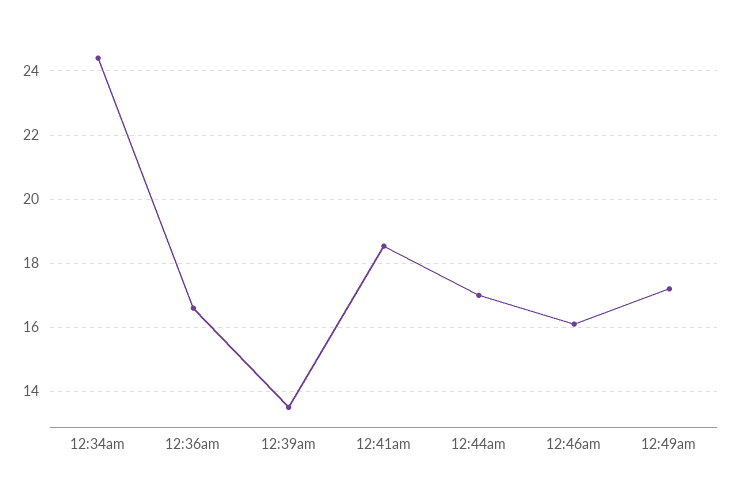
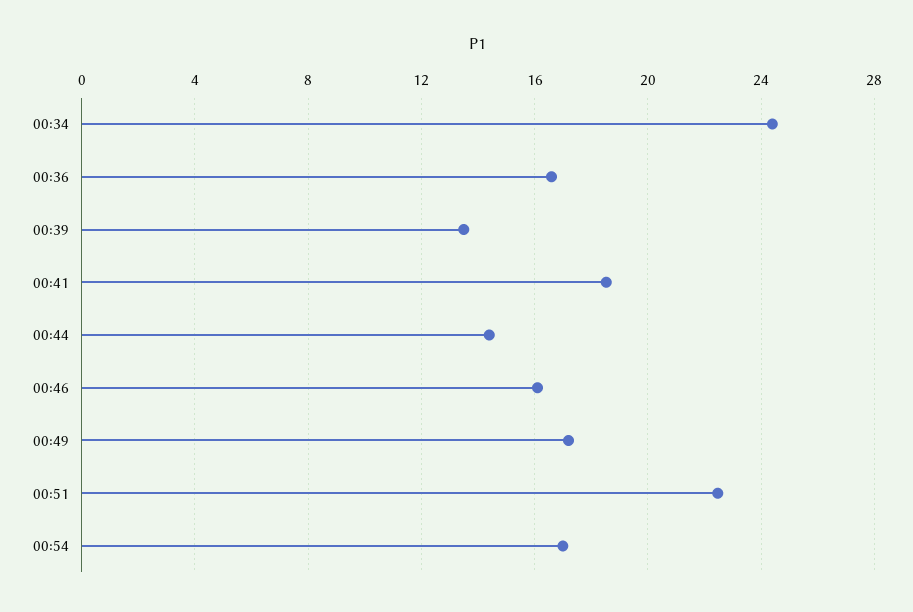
12:44am: 17 -> 14.5
00:51: none -> 22.5
00:54: none -> 17

